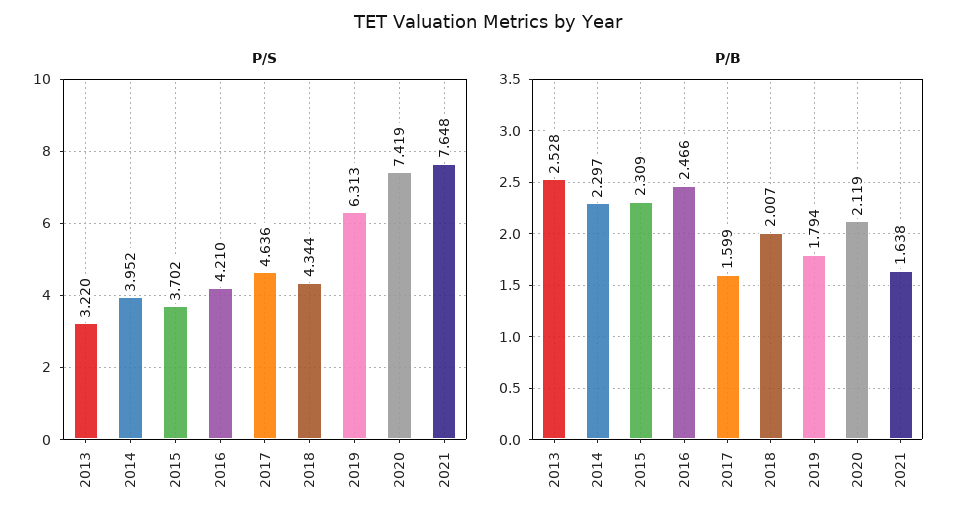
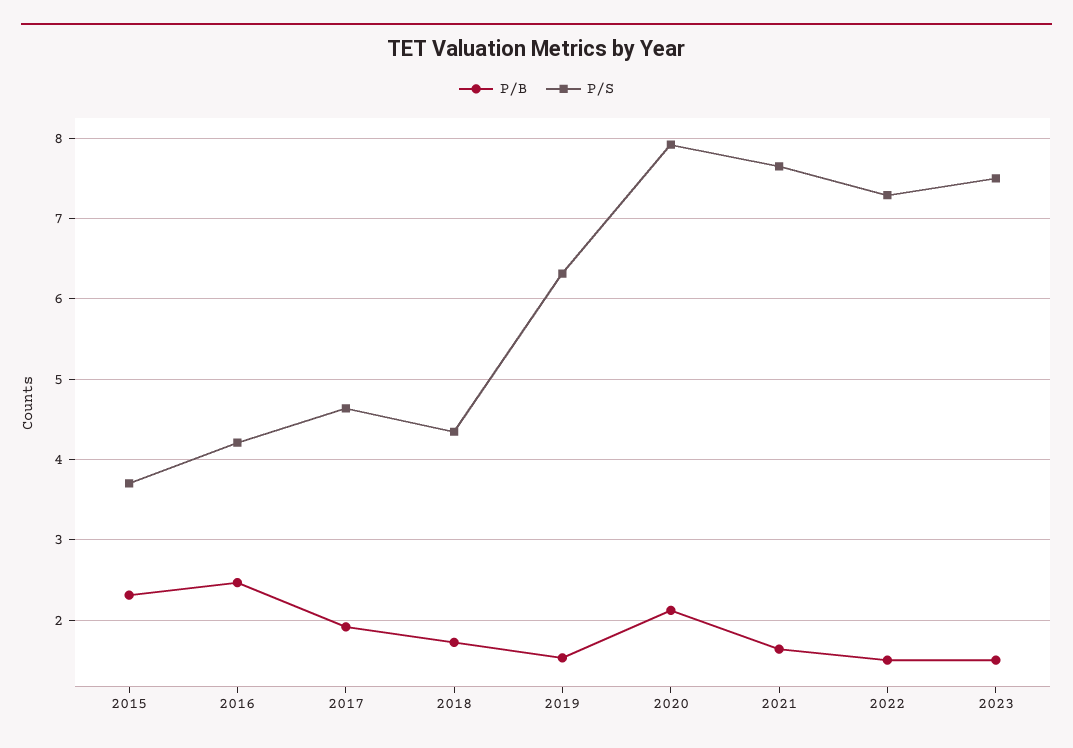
P/S, 2013: 3.22 -> none
P/S, 2014: 3.952 -> none
P/S, 2020: 7.419 -> 7.9
P/B, 2013: 2.528 -> none
P/B, 2014: 2.297 -> none
P/B, 2017: 1.599 -> 1.9
P/B, 2018: 2.007 -> 1.7
P/B, 2019: 1.794 -> 1.5
P/B, 2022: none -> 1.5
P/S, 2022: none -> 7.3
P/B, 2023: none -> 1.5
P/S, 2023: none -> 7.5

